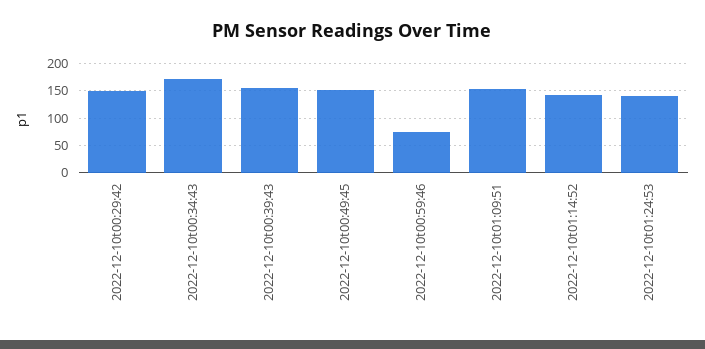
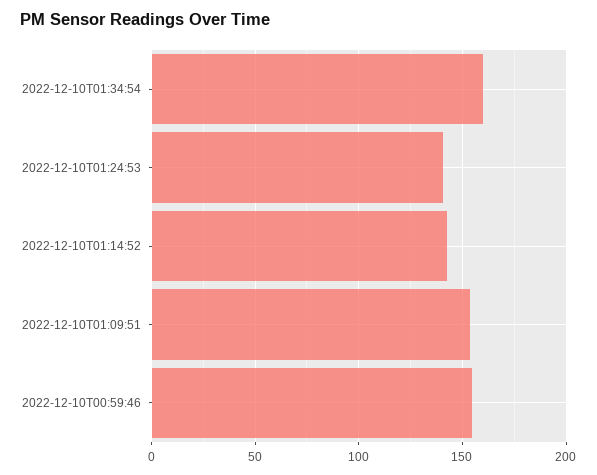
2022-12-10t00:29:42: 150 -> none
2022-12-10t00:34:43: 175 -> none
2022-12-10t00:39:43: 150 -> none
2022-12-10t00:49:45: 150 -> none
2022-12-10t00:59:46: 75 -> 155
2022-12-10T01:34:54: none -> 160

